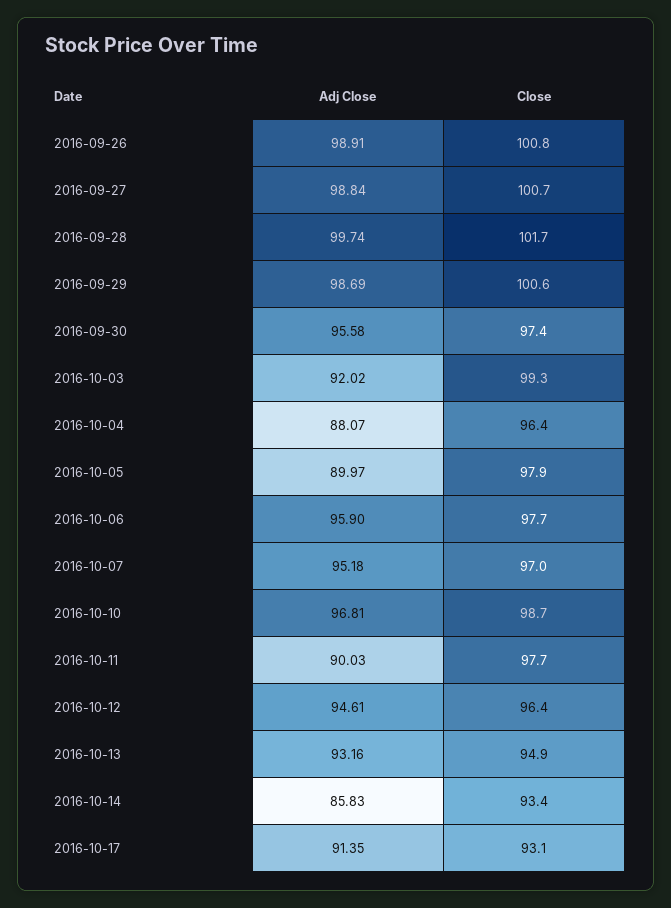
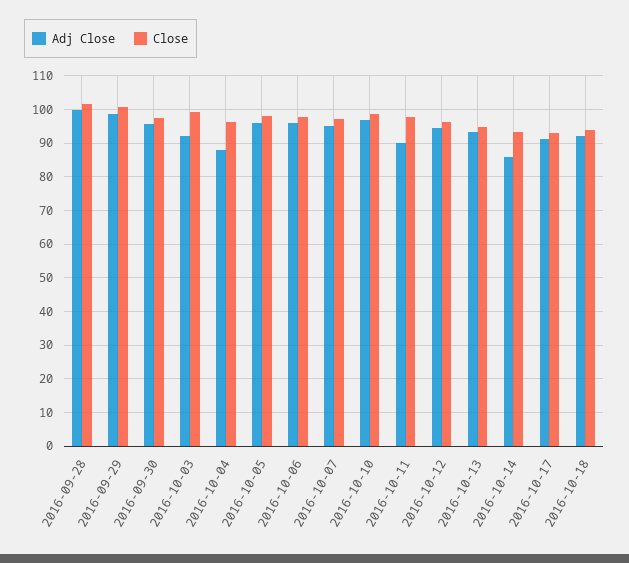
Adj Close, 2016-09-26: 98.91 -> none
Close, 2016-09-26: 100.8 -> none
Adj Close, 2016-09-27: 98.84 -> none
Close, 2016-09-27: 100.7 -> none
Adj Close, 2016-10-05: 89.97 -> 96
Adj Close, 2016-10-18: none -> 92
Close, 2016-10-18: none -> 94

